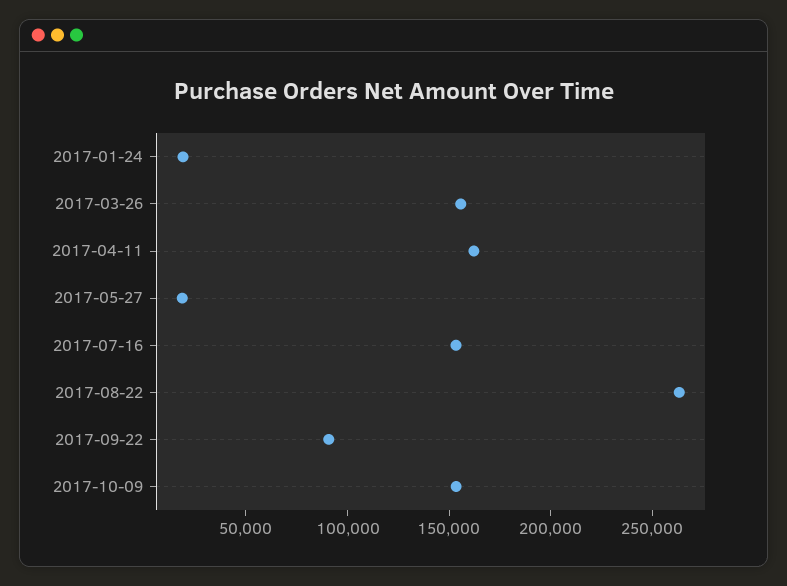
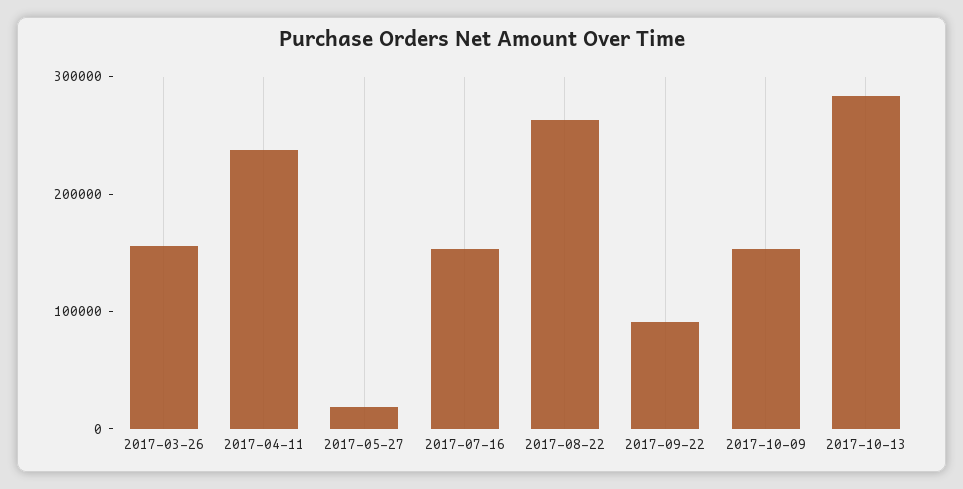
2017-01-24: 20000 -> none
2017-04-11: 160000 -> 240000
2017-10-13: none -> 280000

